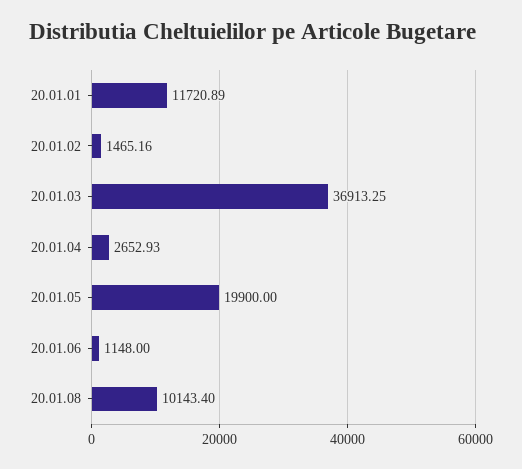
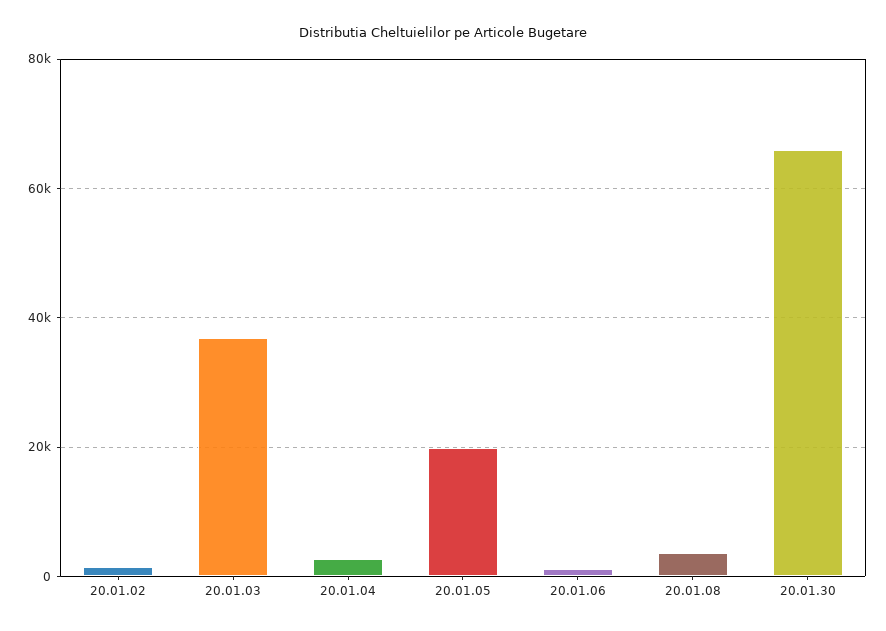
20.01.01: 11720.89 -> none
20.01.08: 10143.4 -> 4000
20.01.30: none -> 66000

